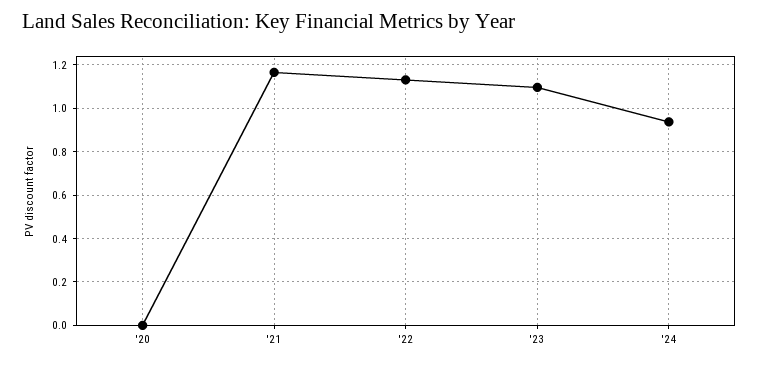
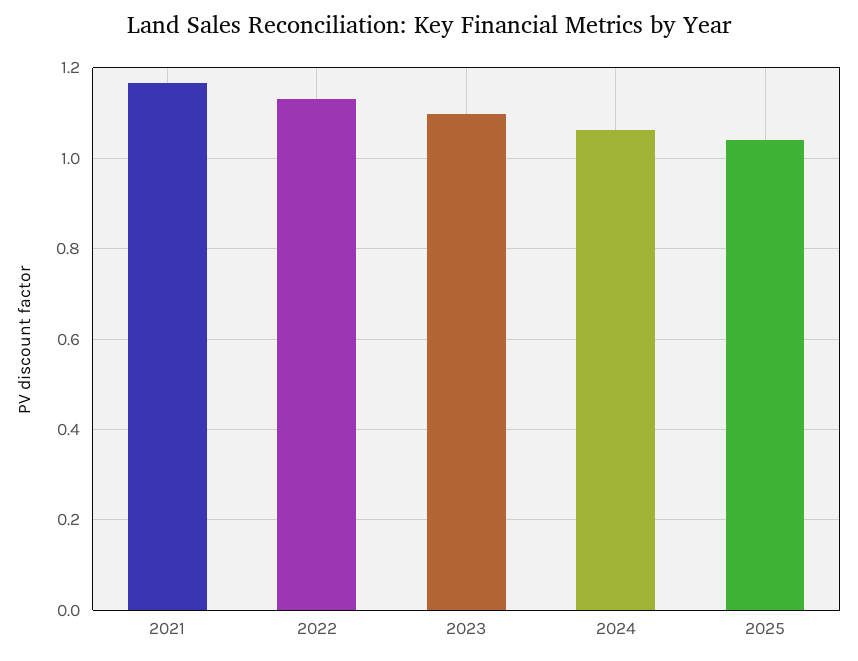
'20: 0 -> none
'24: 0.95 -> 1.06
2025: none -> 1.04

